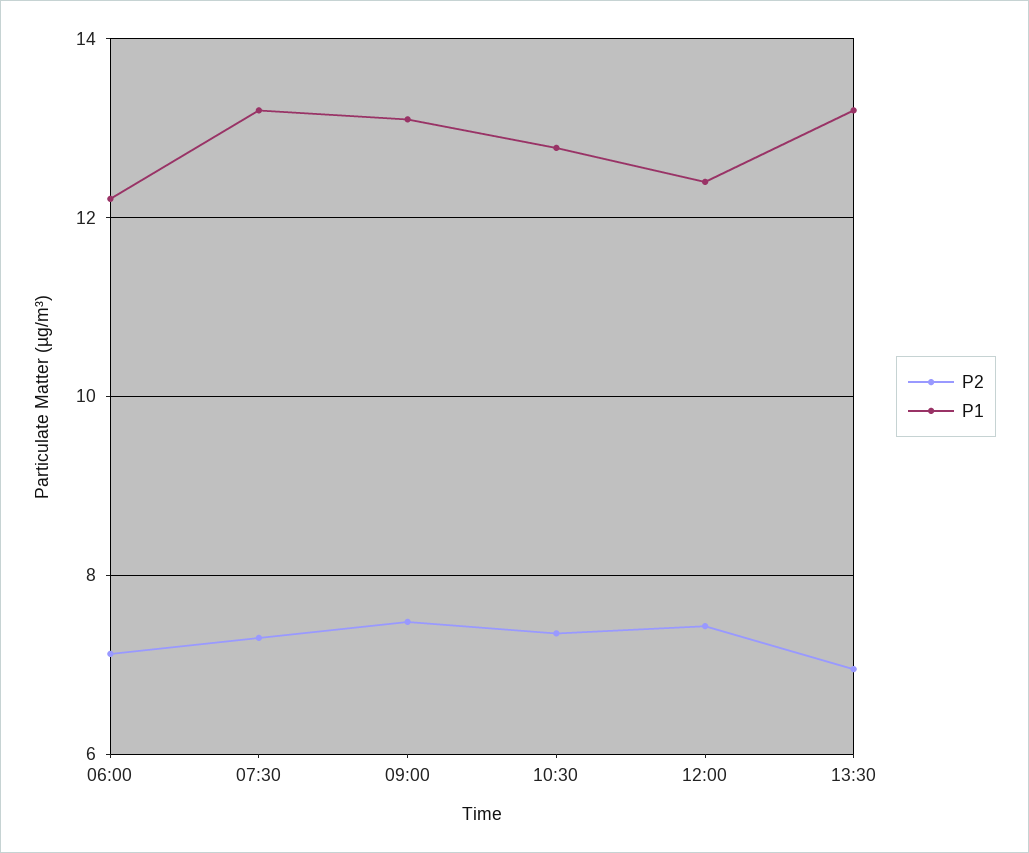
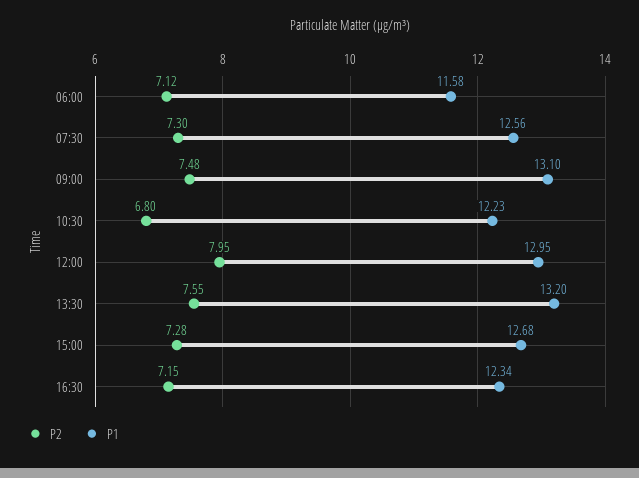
P1, 06:00: 12.2 -> 11.58
P1, 07:30: 13.2 -> 12.56
P2, 10:30: 7.4 -> 6.8
P1, 10:30: 12.8 -> 12.23
P2, 12:00: 7.4 -> 7.95
P1, 12:00: 12.4 -> 12.95
P2, 13:30: 7 -> 7.55
P2, 15:00: none -> 7.28
P1, 15:00: none -> 12.68
P2, 16:30: none -> 7.15
P1, 16:30: none -> 12.34

